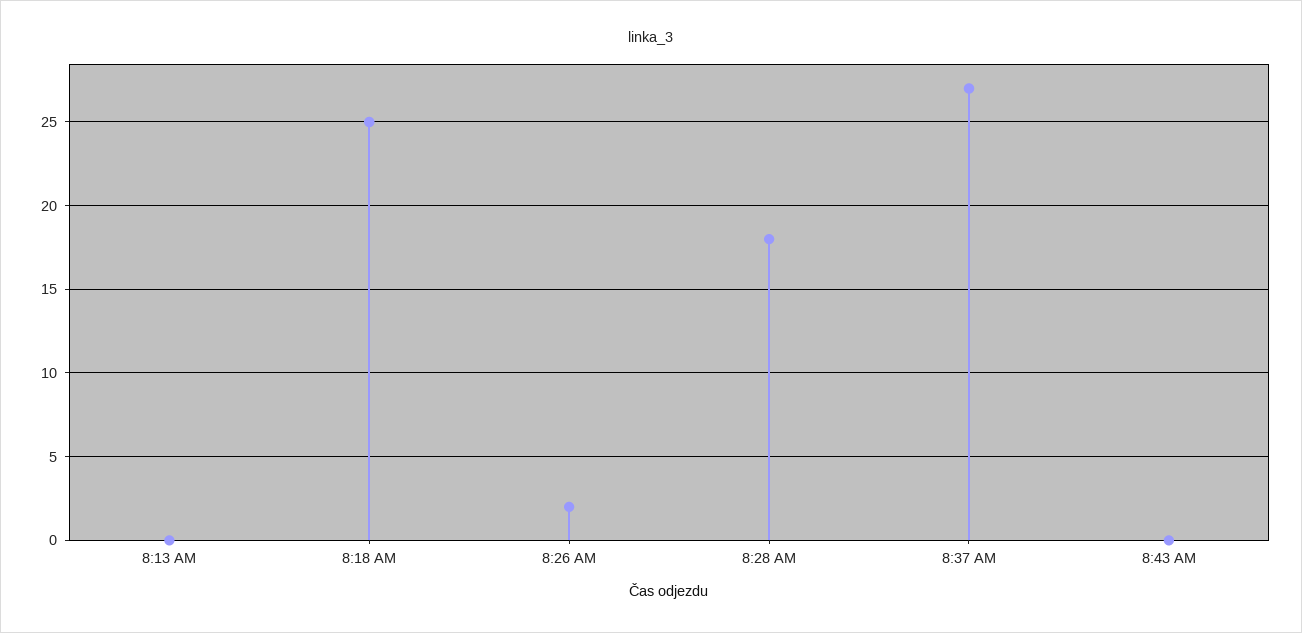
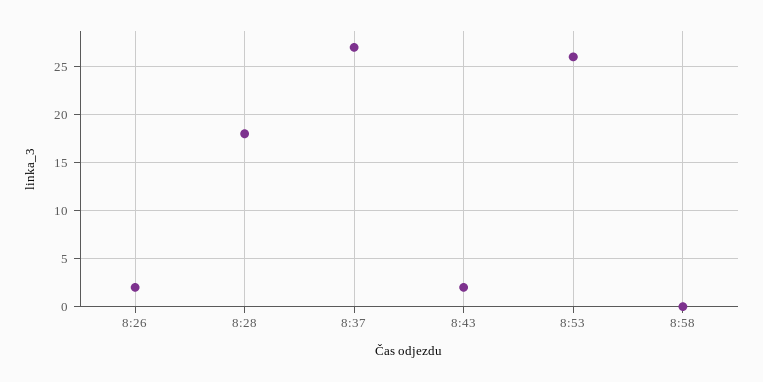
8:13 AM: 0 -> none
8:18 AM: 25 -> none
8:43 AM: 0 -> 2
8:53: none -> 26
8:58: none -> 0

